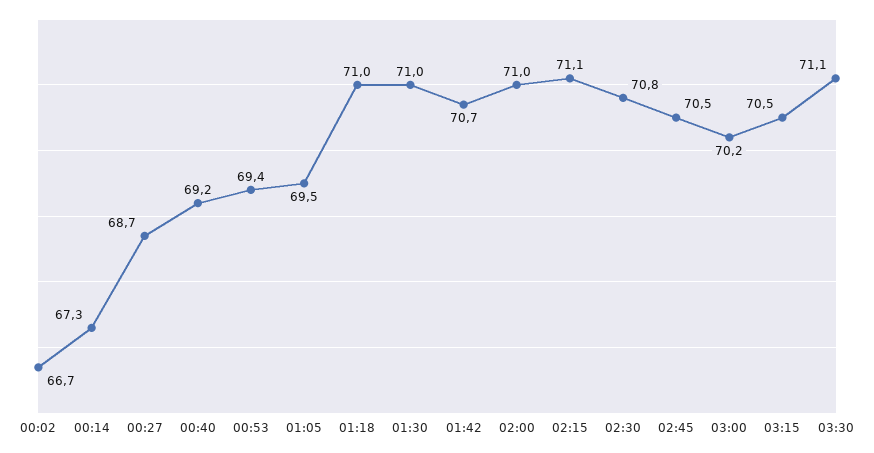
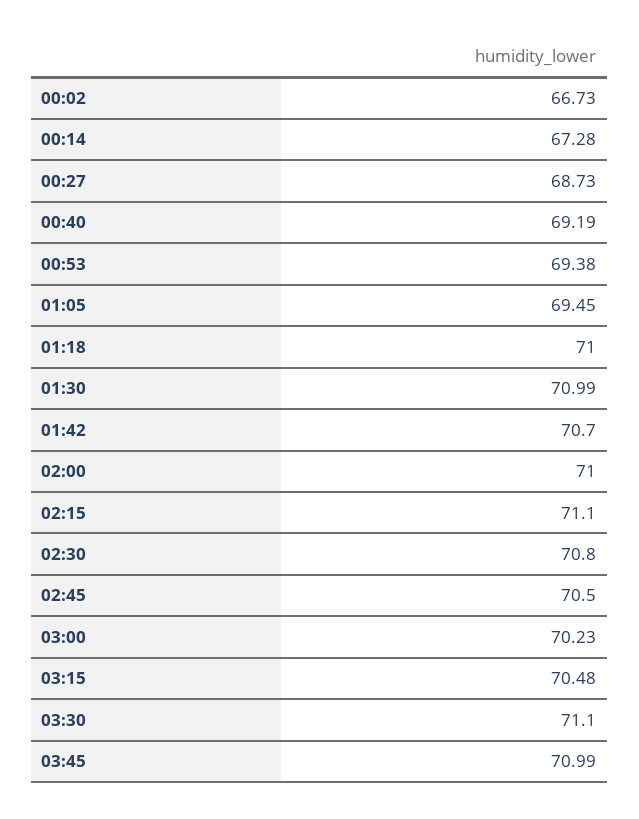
03:45: none -> 70.99

